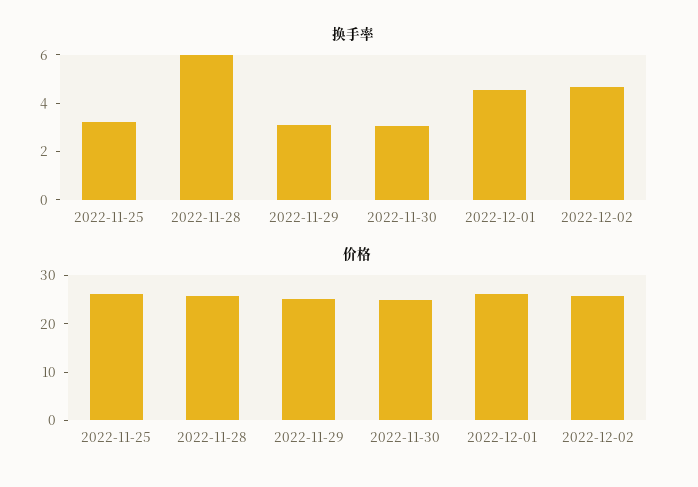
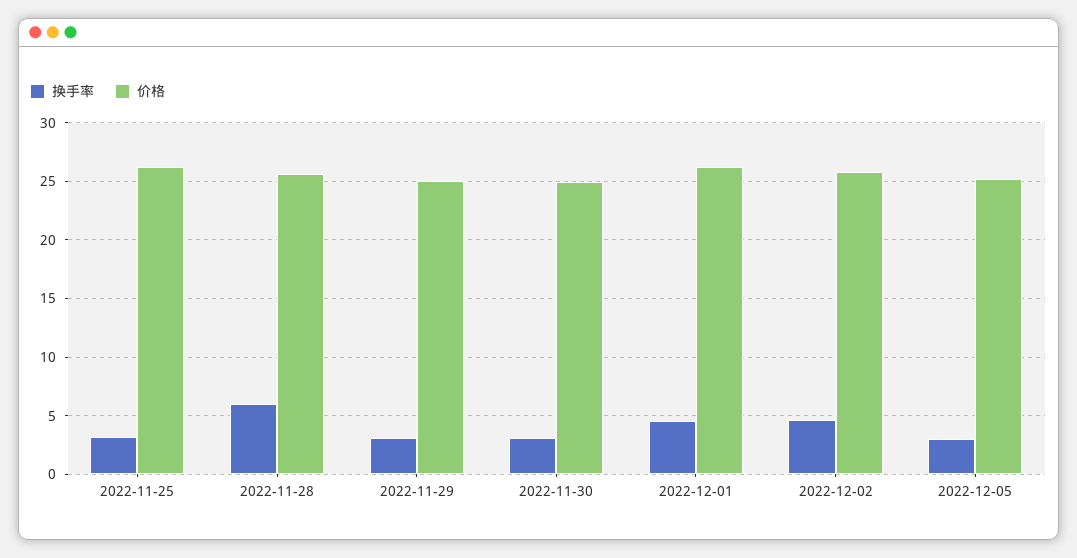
换手率, 2022-12-05: none -> 3
价格, 2022-12-05: none -> 25

